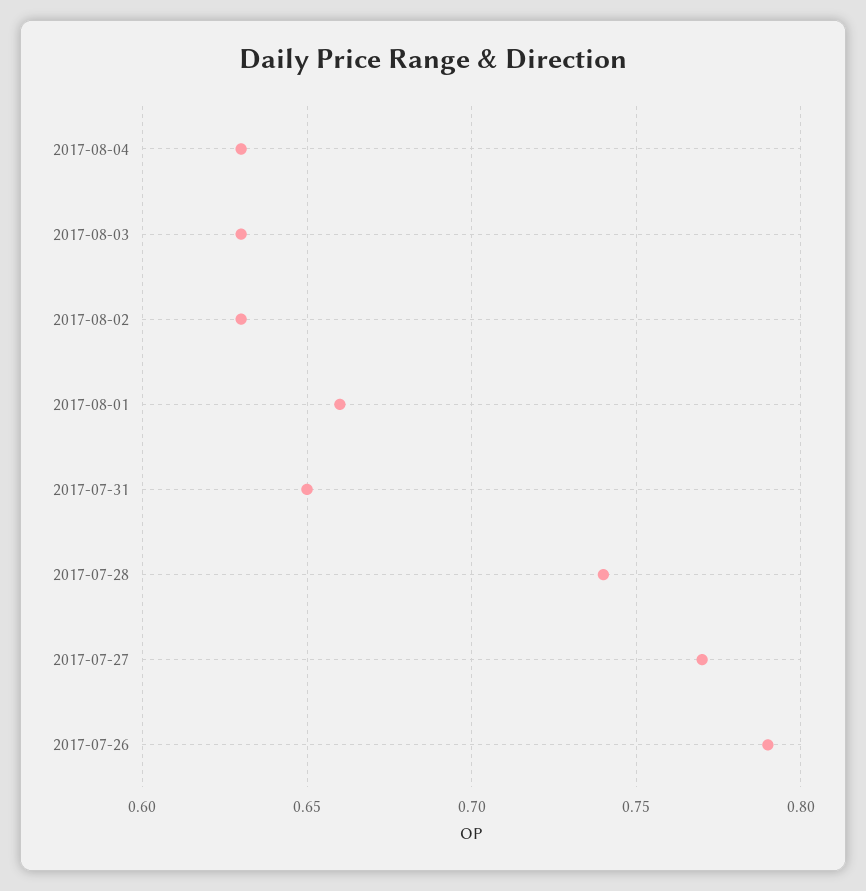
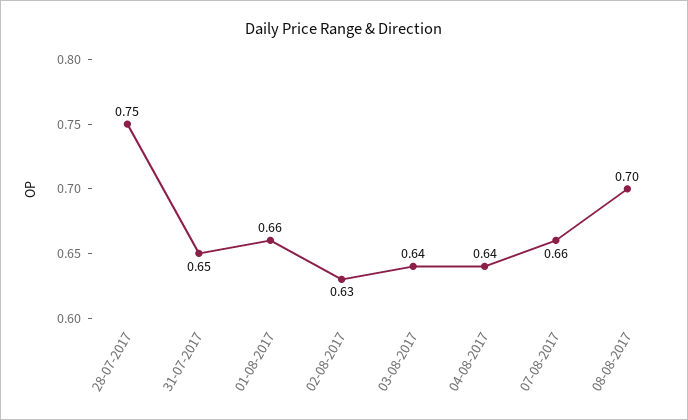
2017-08-04: 0.63 -> 0.64
2017-08-03: 0.63 -> 0.64
2017-07-28: 0.74 -> 0.75
2017-07-27: 0.77 -> none
2017-07-26: 0.79 -> none
07-08-2017: none -> 0.66
08-08-2017: none -> 0.7

